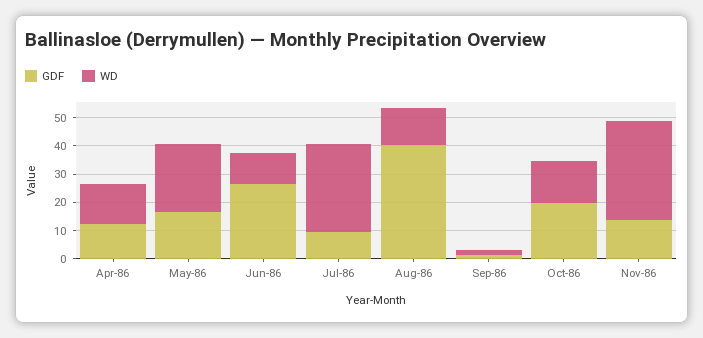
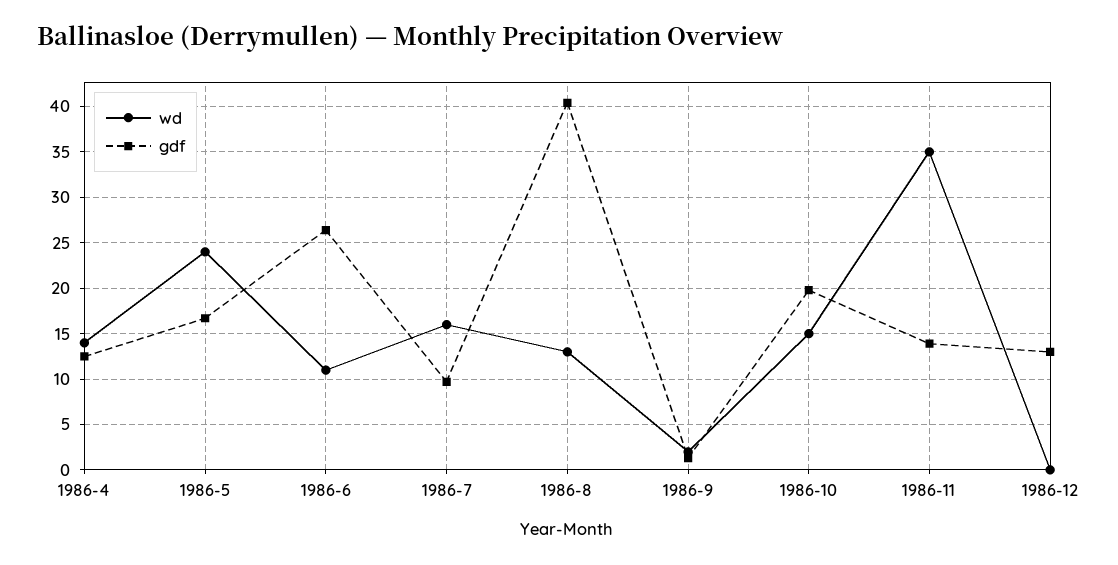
WD, Jul-86: 30 -> 16
WD, 1986-12: none -> 0
GDF, 1986-12: none -> 13

